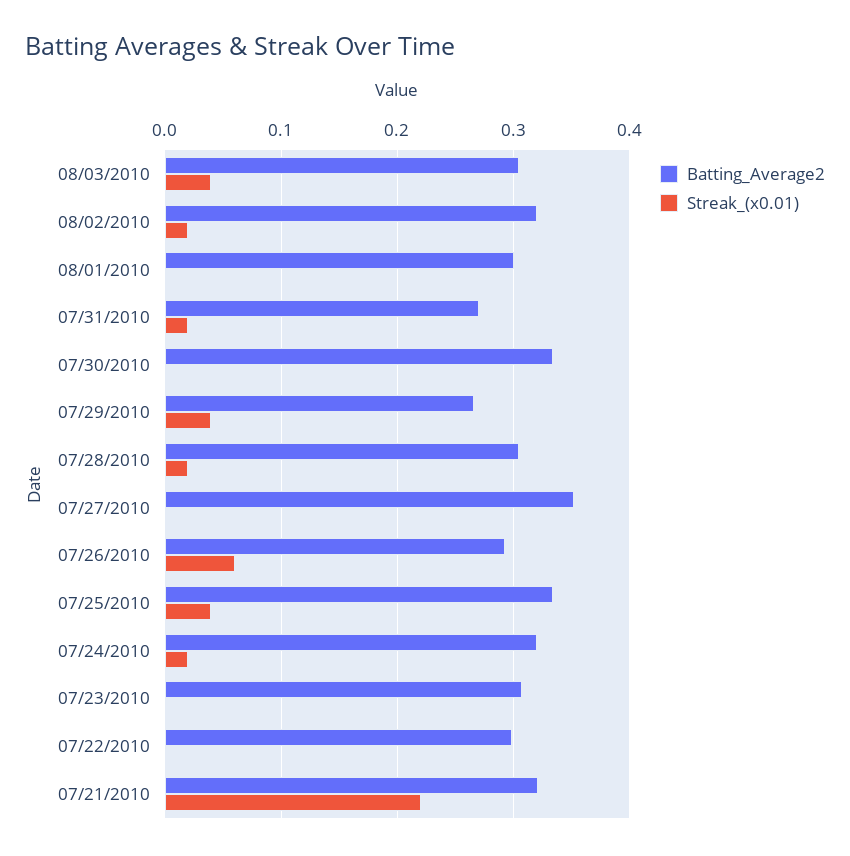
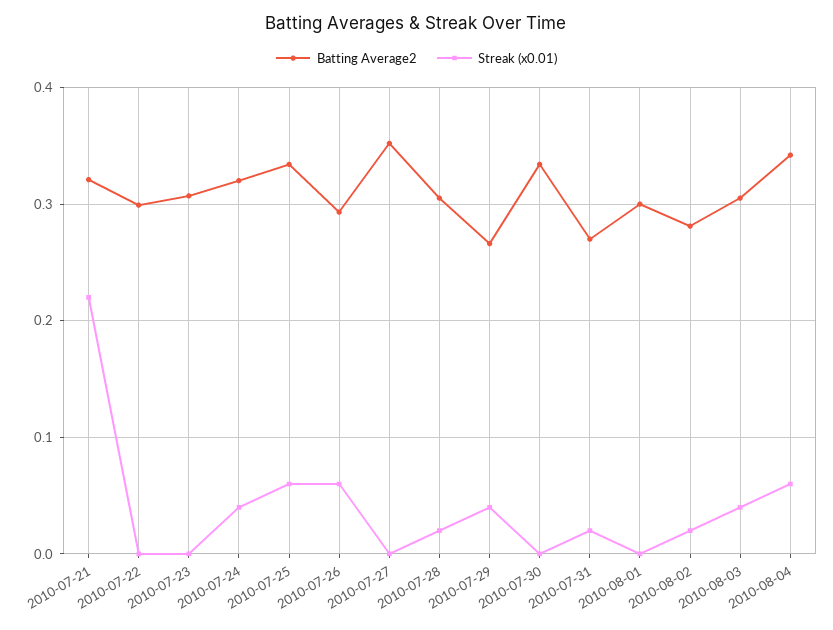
Batting_Average2, 08/02/2010: 0.32 -> 0.28
Streak_(x0.01), 07/25/2010: 0.04 -> 0.06
Streak_(x0.01), 07/24/2010: 0.02 -> 0.04
Batting_Average2, 2010-08-04: none -> 0.34
Streak_(x0.01), 2010-08-04: none -> 0.06

